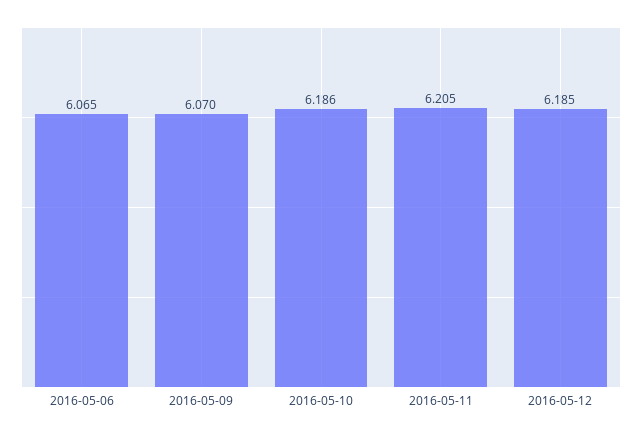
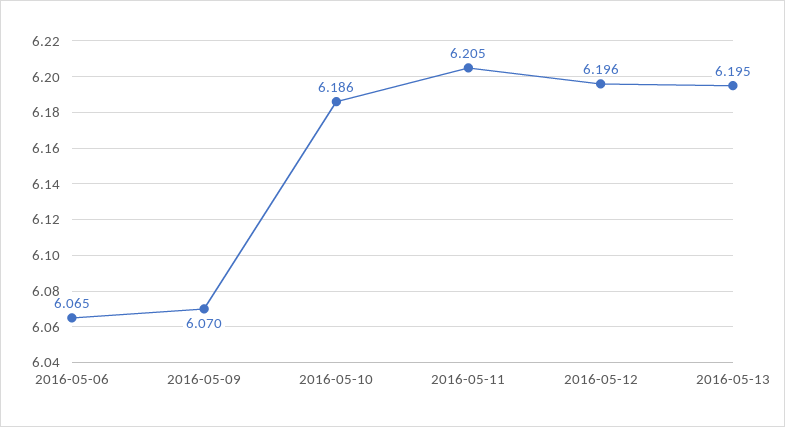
2016-05-12: 6.185 -> 6.196
2016-05-13: none -> 6.195

